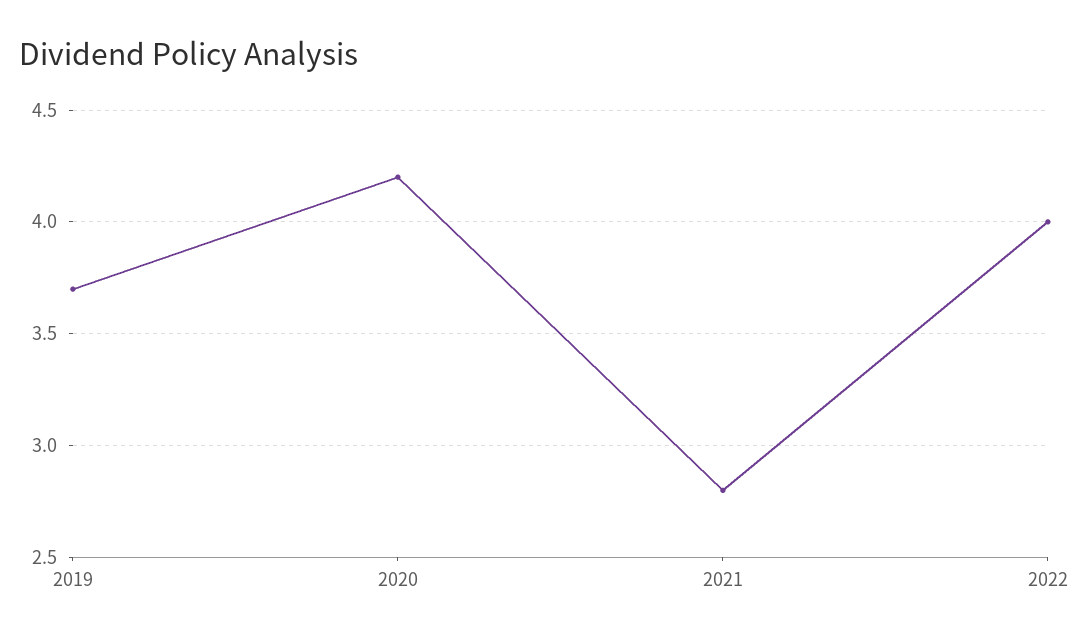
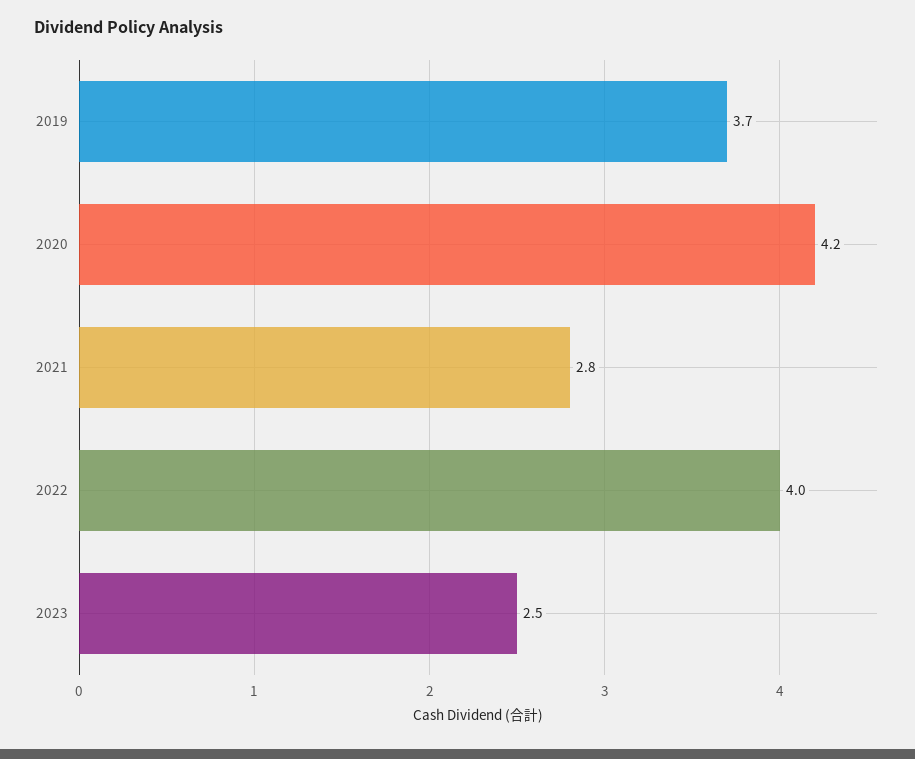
2023: none -> 2.5

